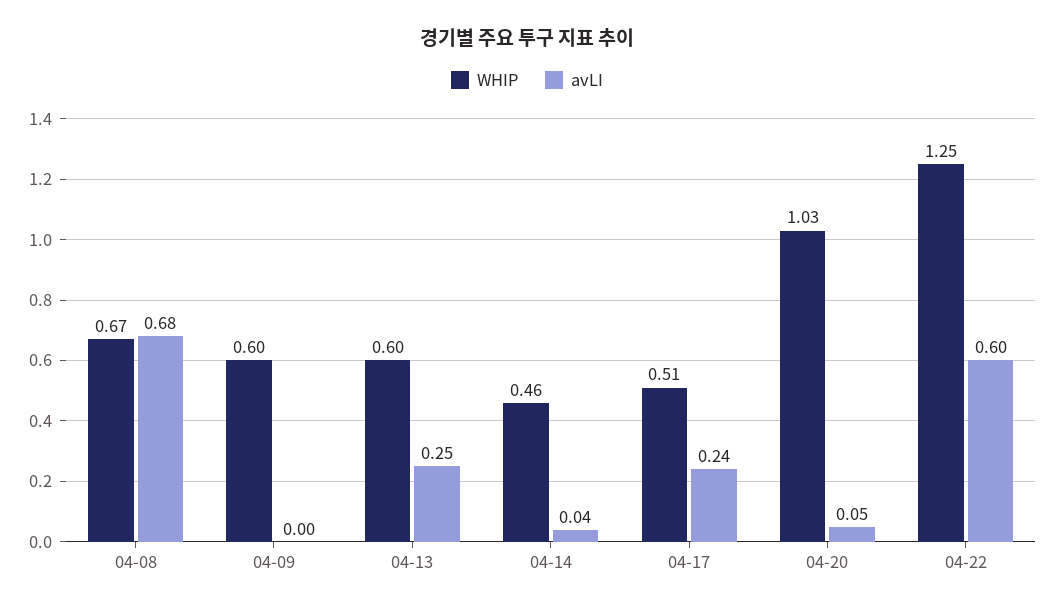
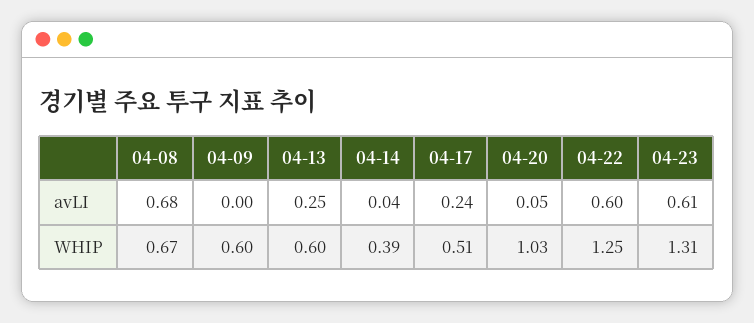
WHIP, 04-14: 0.46 -> 0.39
avLI, 04-23: none -> 0.61
WHIP, 04-23: none -> 1.31

